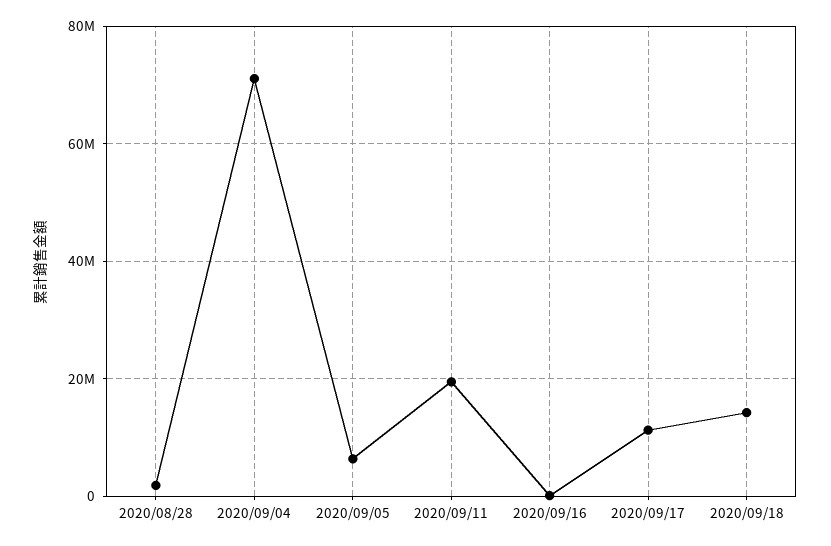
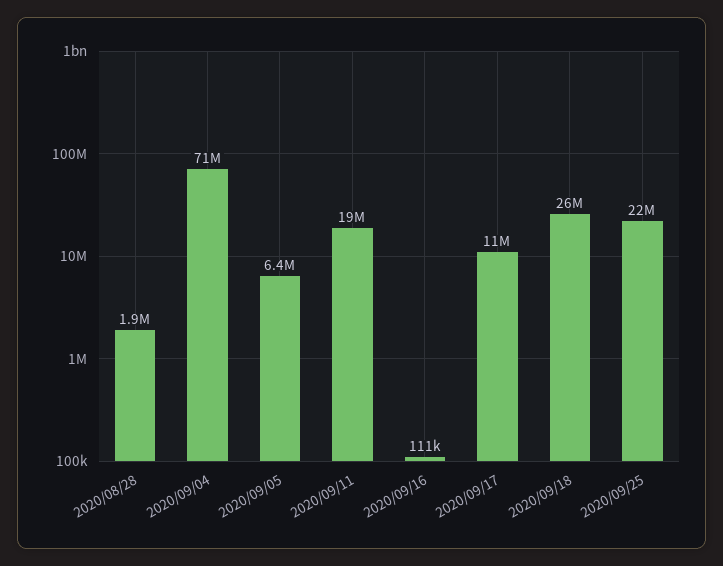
2020/09/18: 14000000 -> 26000000
2020/09/25: none -> 22000000

